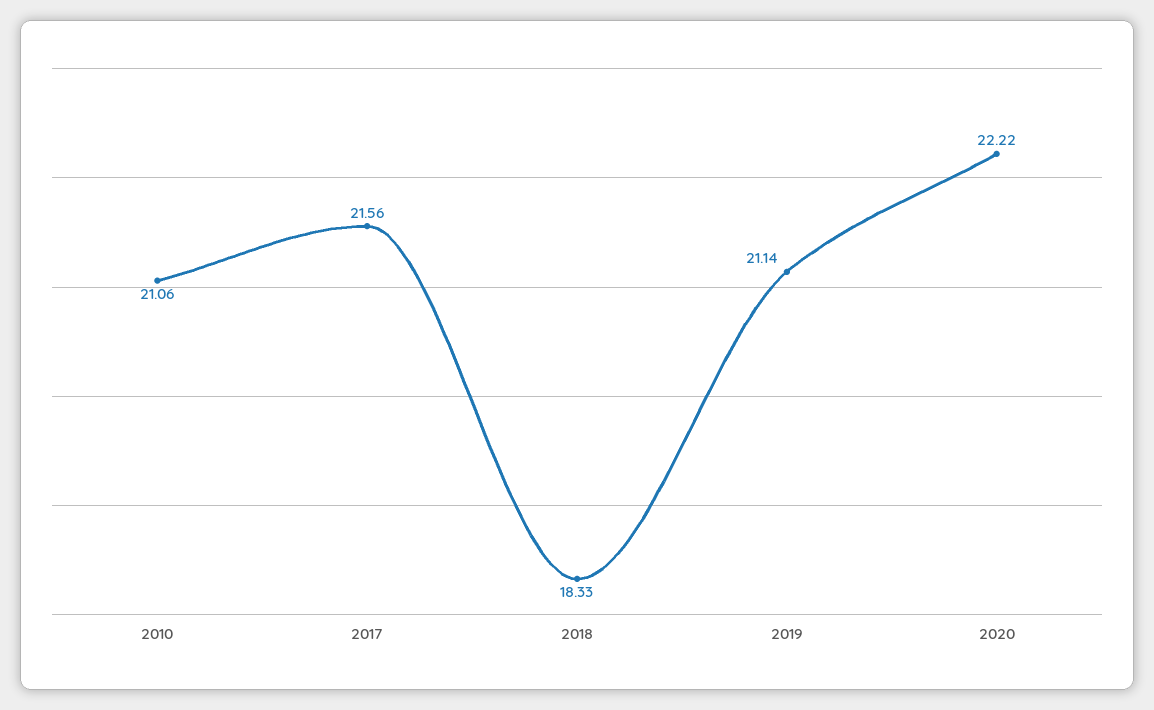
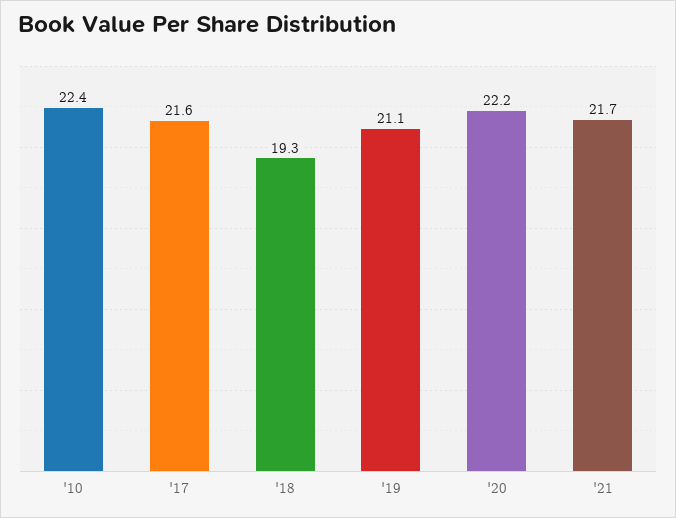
2010: 21.06 -> 22.4
2018: 18.33 -> 19.3
'21: none -> 21.7

